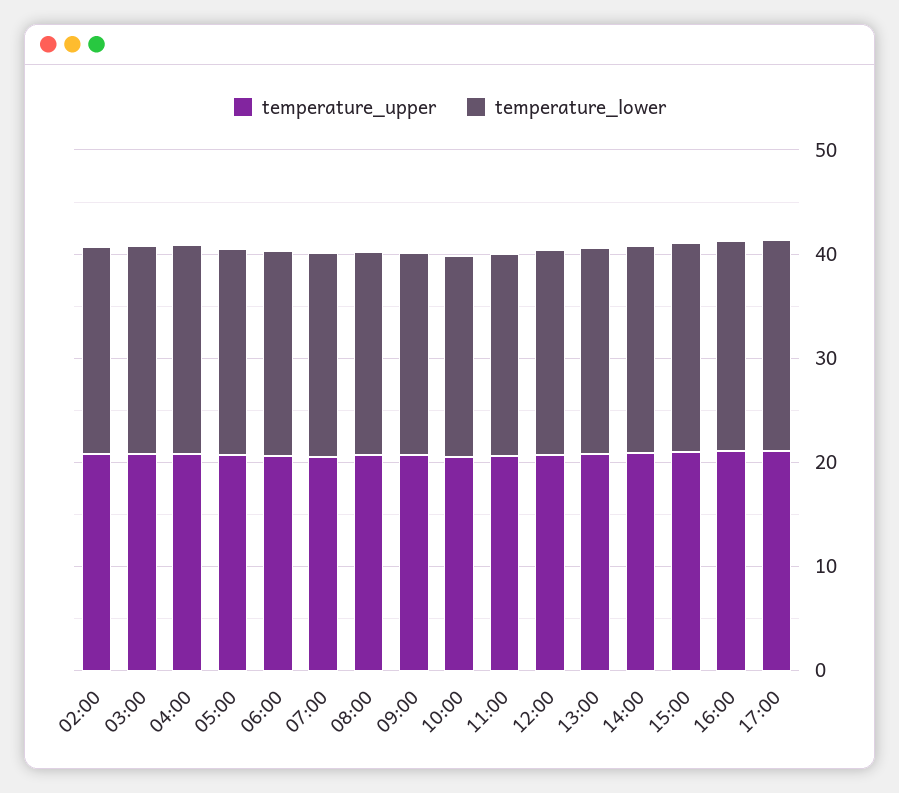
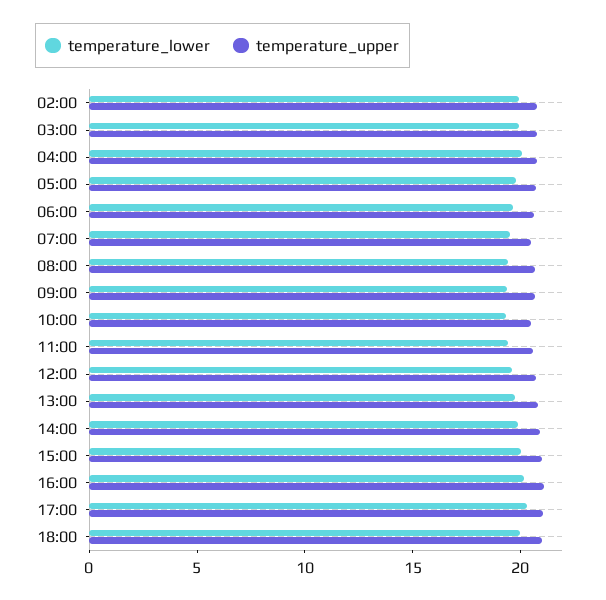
temperature_lower, 18:00: none -> 20
temperature_upper, 18:00: none -> 21

